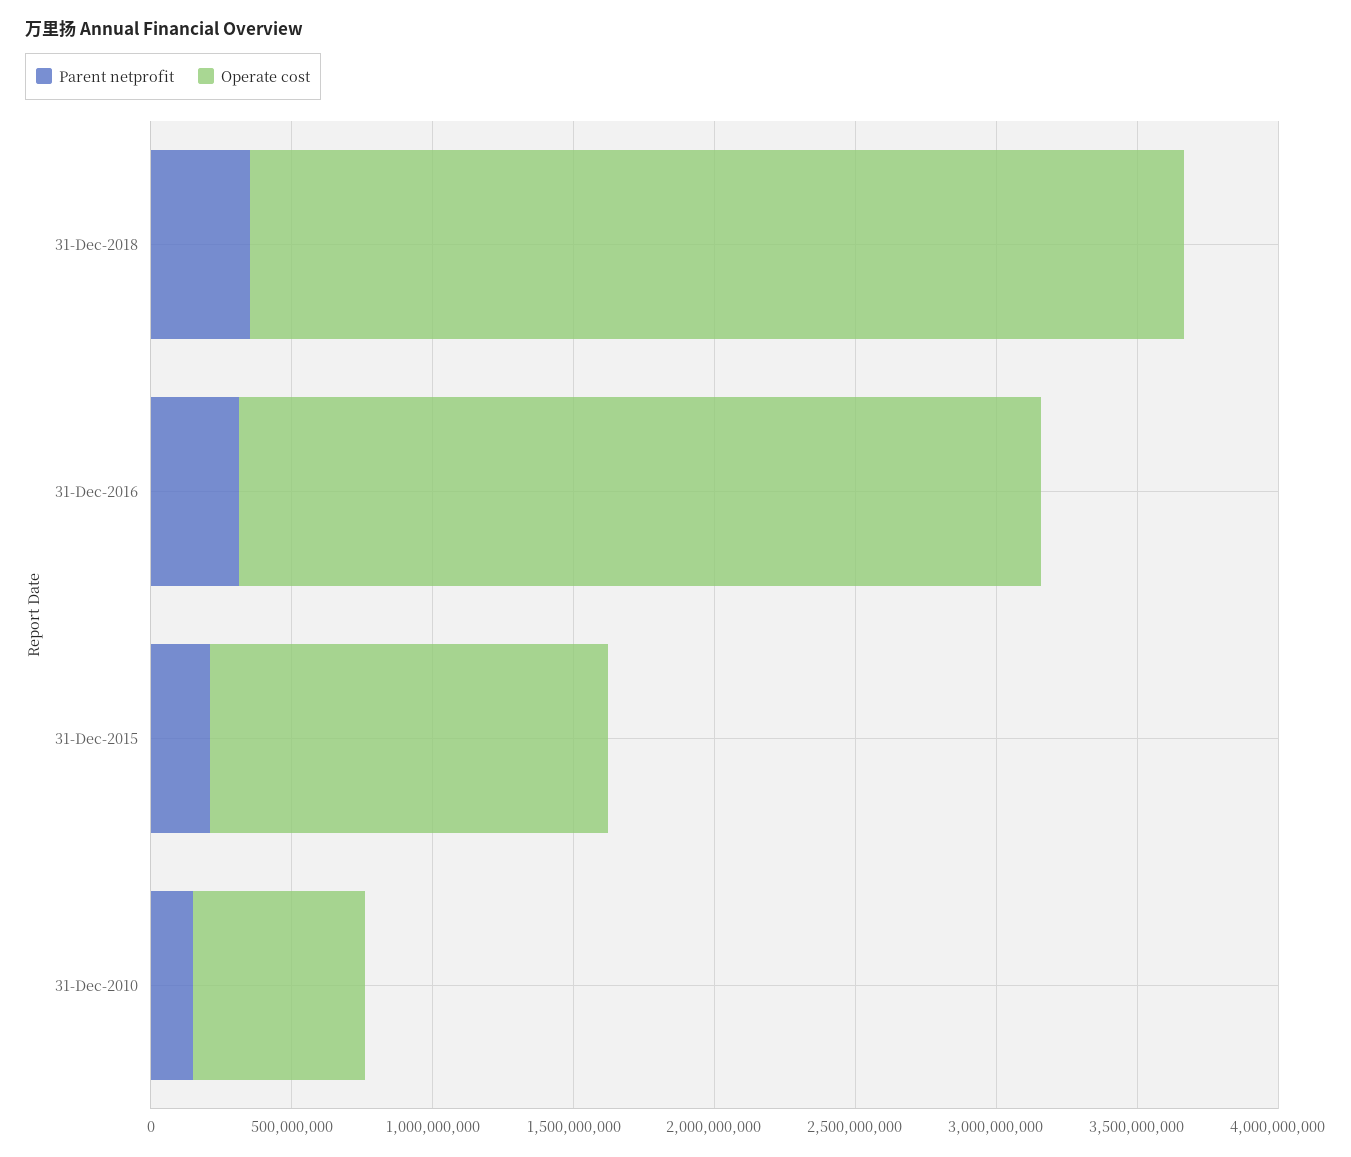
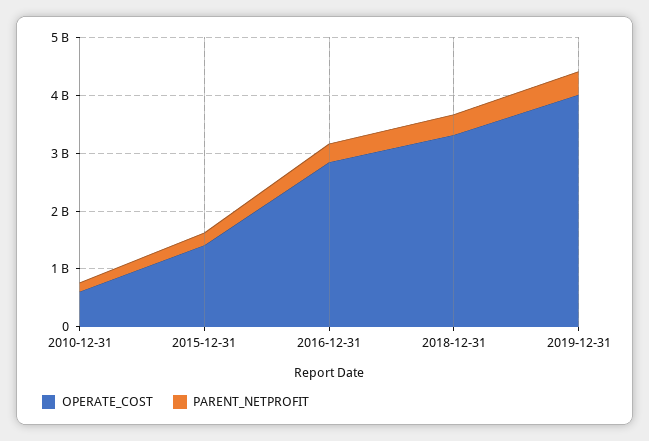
Operate cost, 2019-12-31: none -> 4000000000
Parent netprofit, 2019-12-31: none -> 400000000

